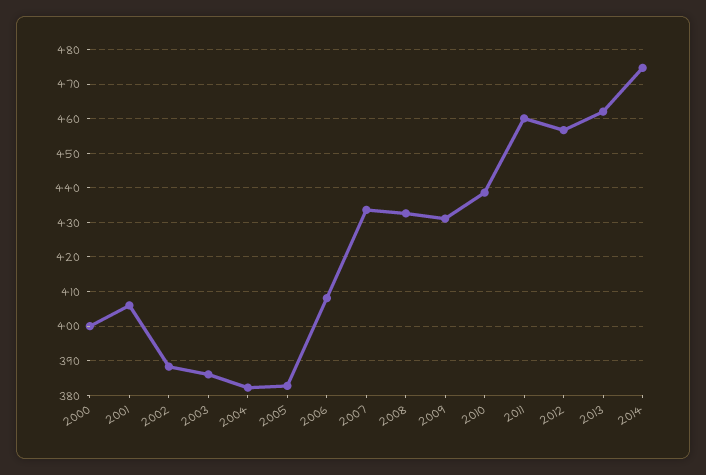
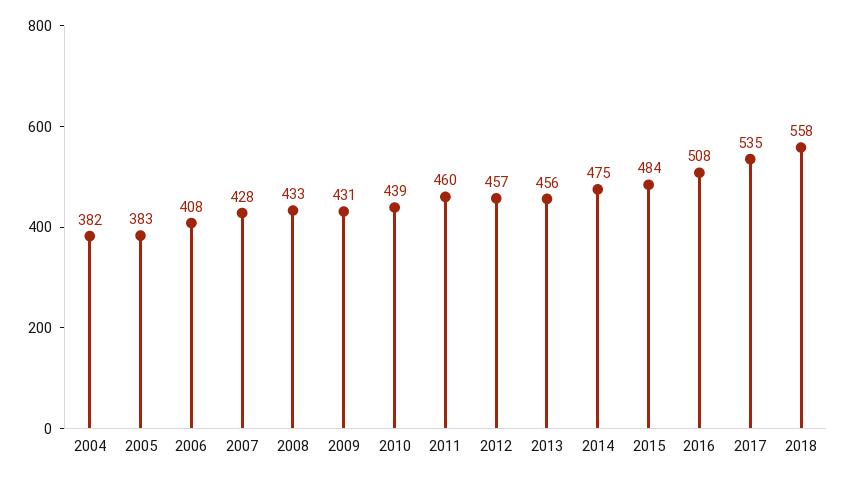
2000: 400 -> none
2001: 406 -> none
2002: 388 -> none
2003: 386 -> none
2007: 434 -> 428
2013: 462 -> 456
2015: none -> 484
2016: none -> 508
2017: none -> 535
2018: none -> 558

